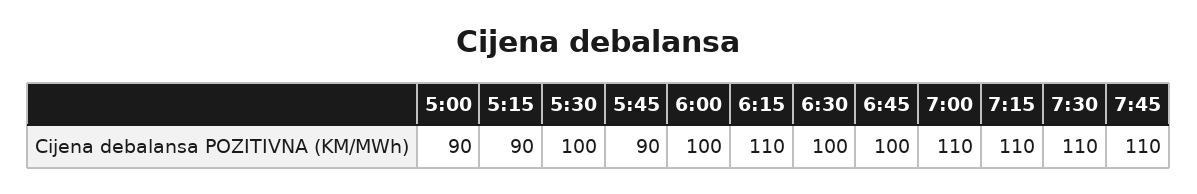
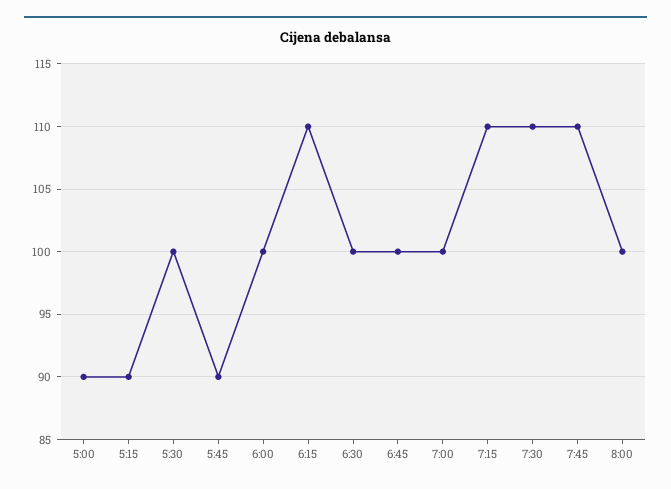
7:00: 110 -> 100
8:00: none -> 100

